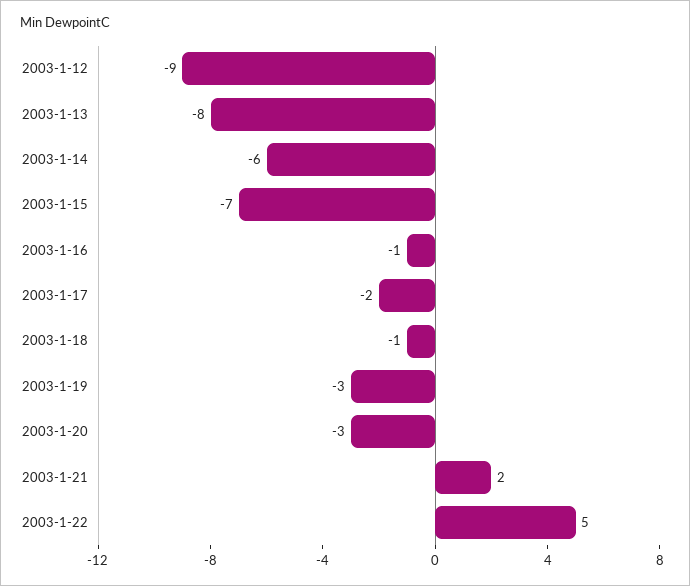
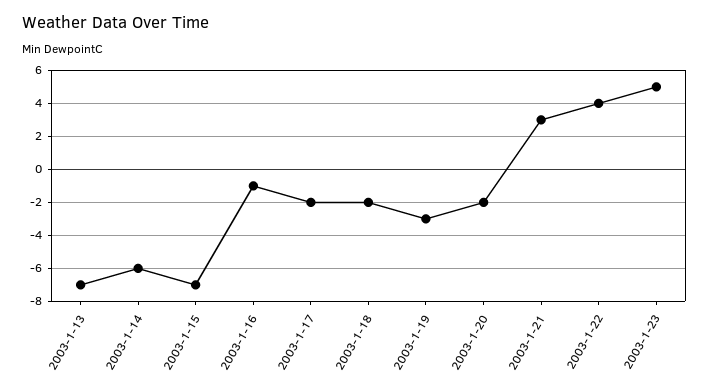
2003-1-12: -9 -> none
2003-1-13: -8 -> -7
2003-1-18: -1 -> -2
2003-1-20: -3 -> -2
2003-1-21: 2 -> 3
2003-1-22: 5 -> 4
2003-1-23: none -> 5

